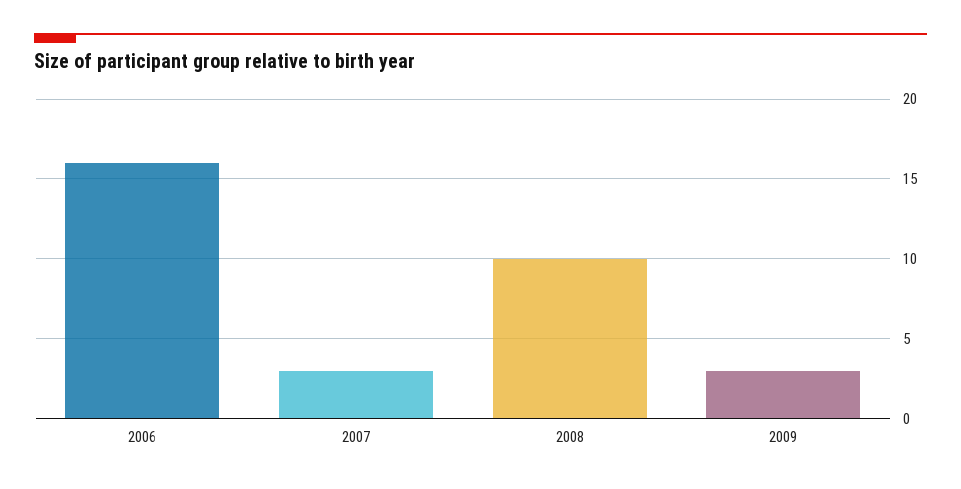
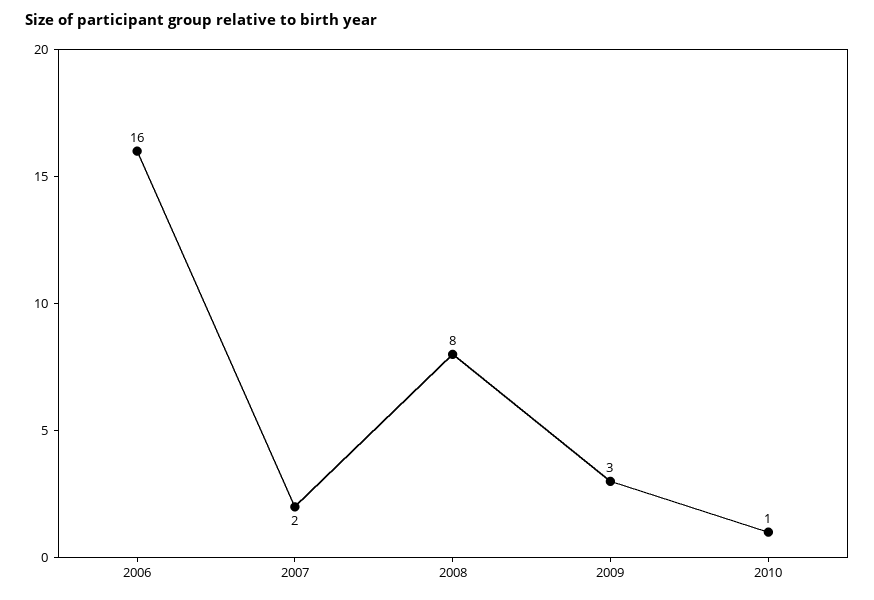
2007: 3 -> 2
2008: 10 -> 8
2010: none -> 1

